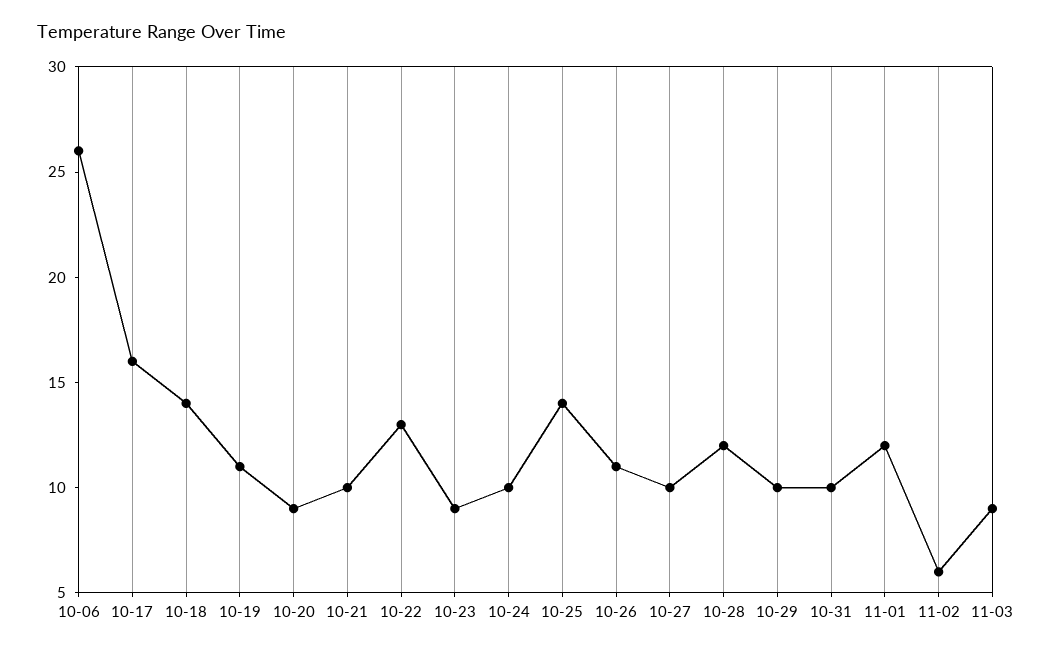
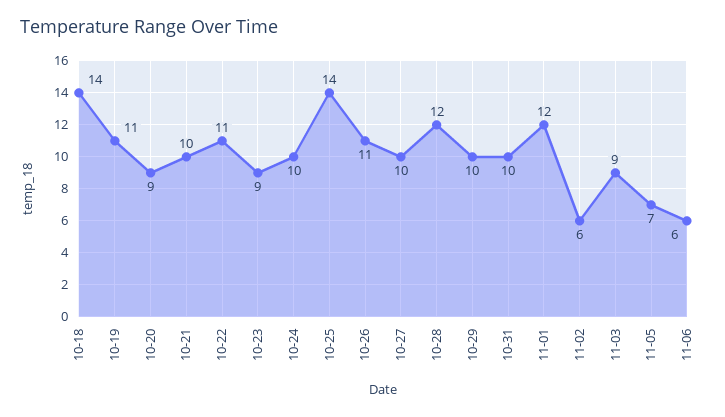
10-06: 26 -> none
10-17: 16 -> none
10-22: 13 -> 11
11-05: none -> 7
11-06: none -> 6

